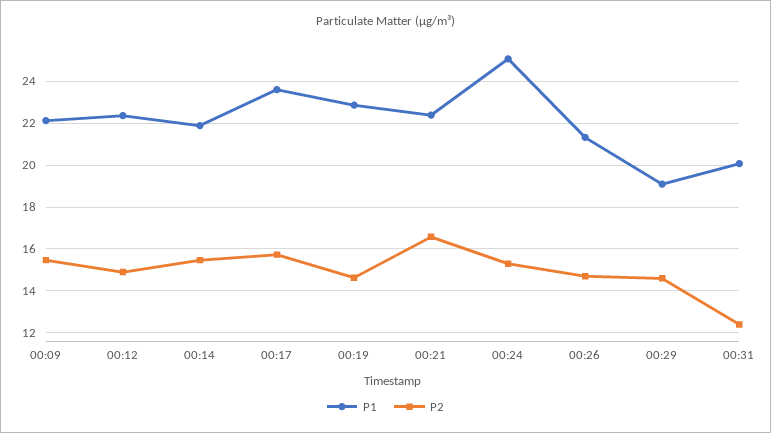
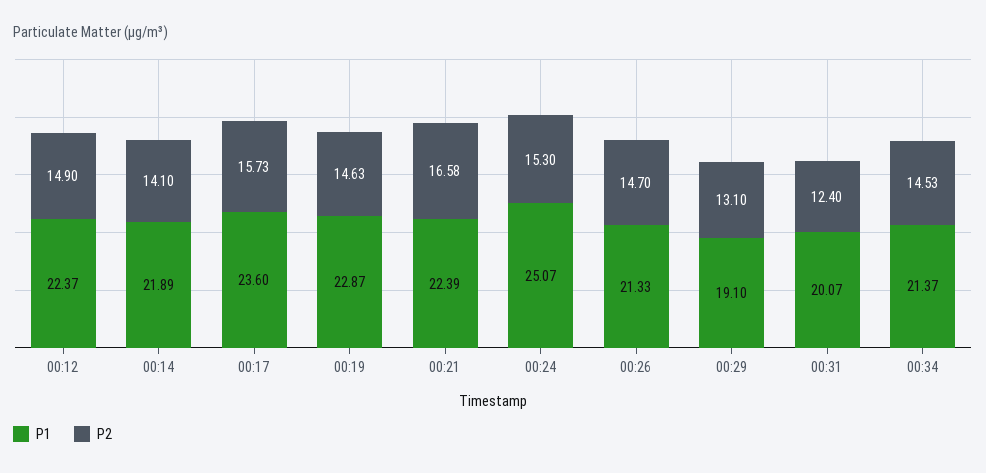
P1, 00:09: 22 -> none
P2, 00:09: 15.5 -> none
P2, 00:14: 15.5 -> 14.1
P2, 00:29: 14.5 -> 13.1
P1, 00:34: none -> 21.37
P2, 00:34: none -> 14.53

